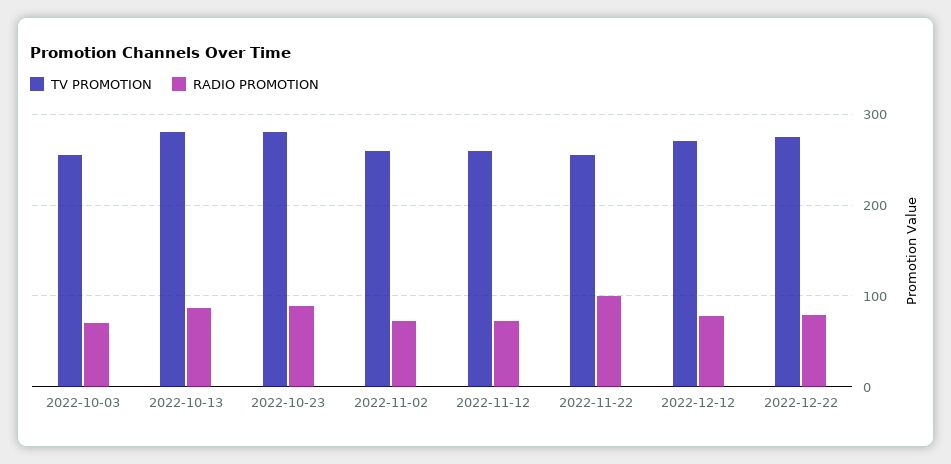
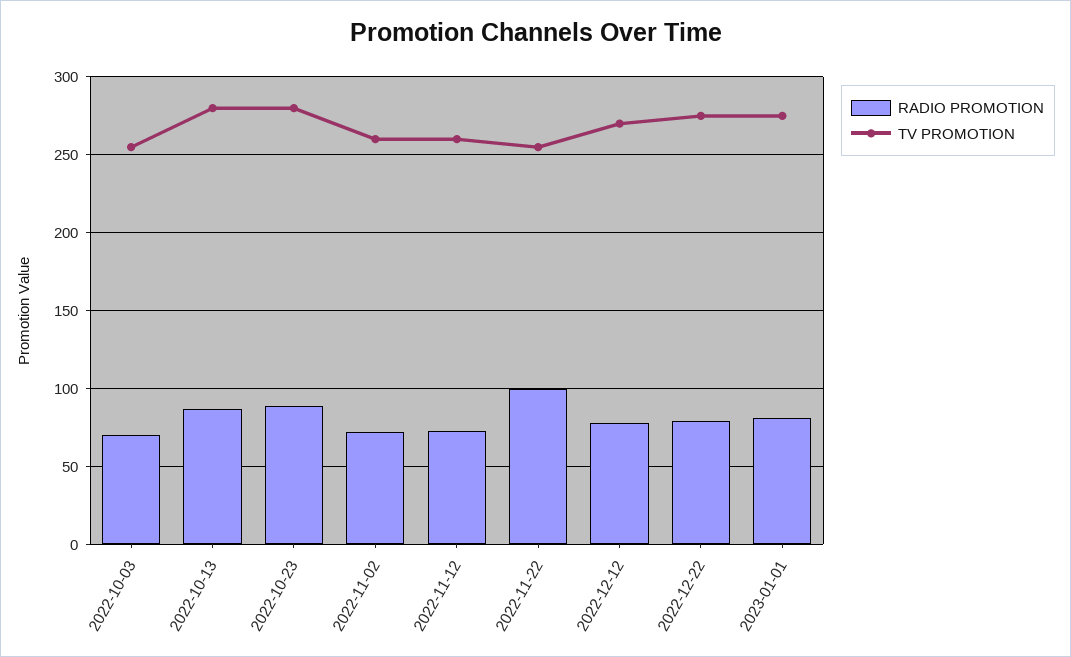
RADIO PROMOTION, 2023-01-01: none -> 80
TV PROMOTION, 2023-01-01: none -> 275

